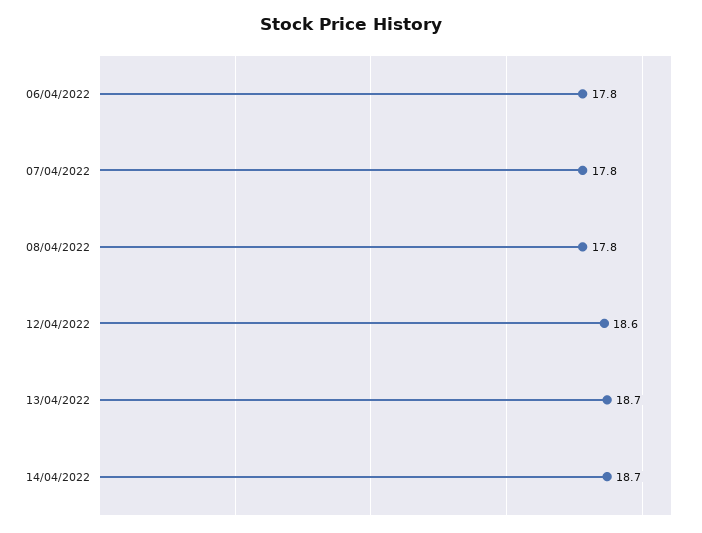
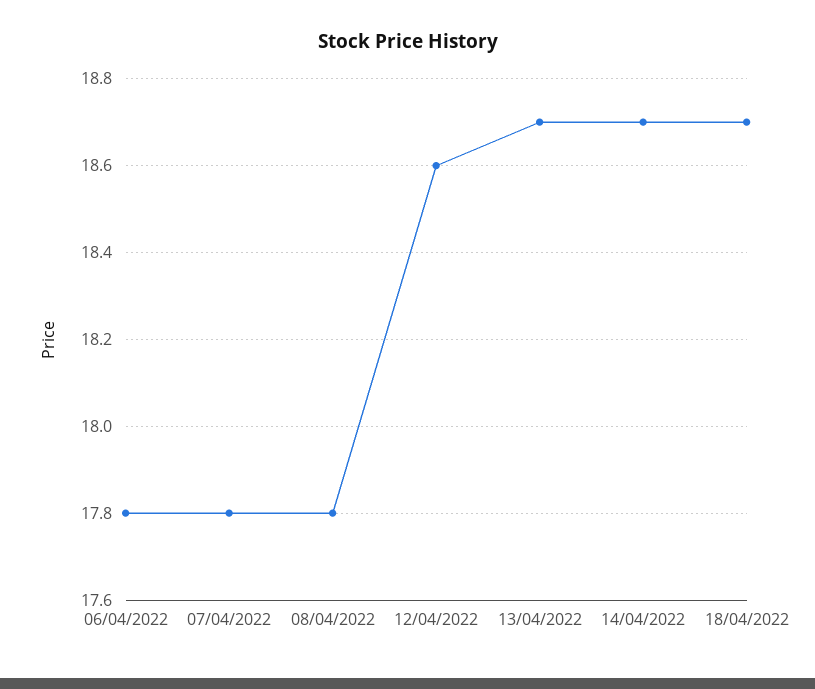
18/04/2022: none -> 18.7

